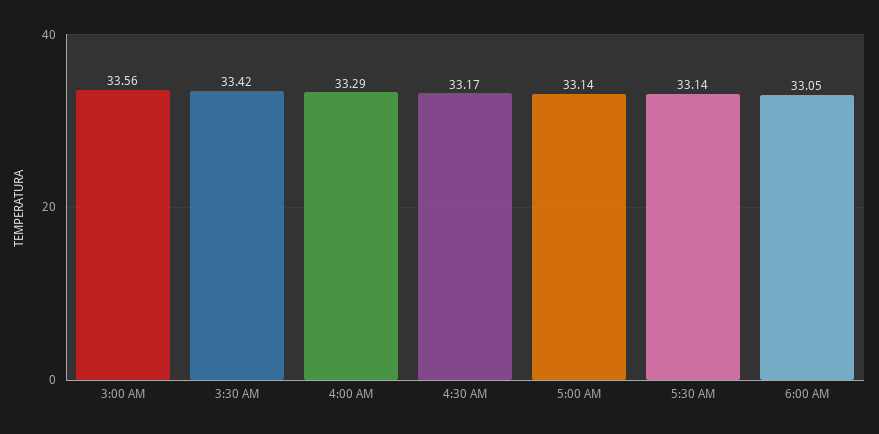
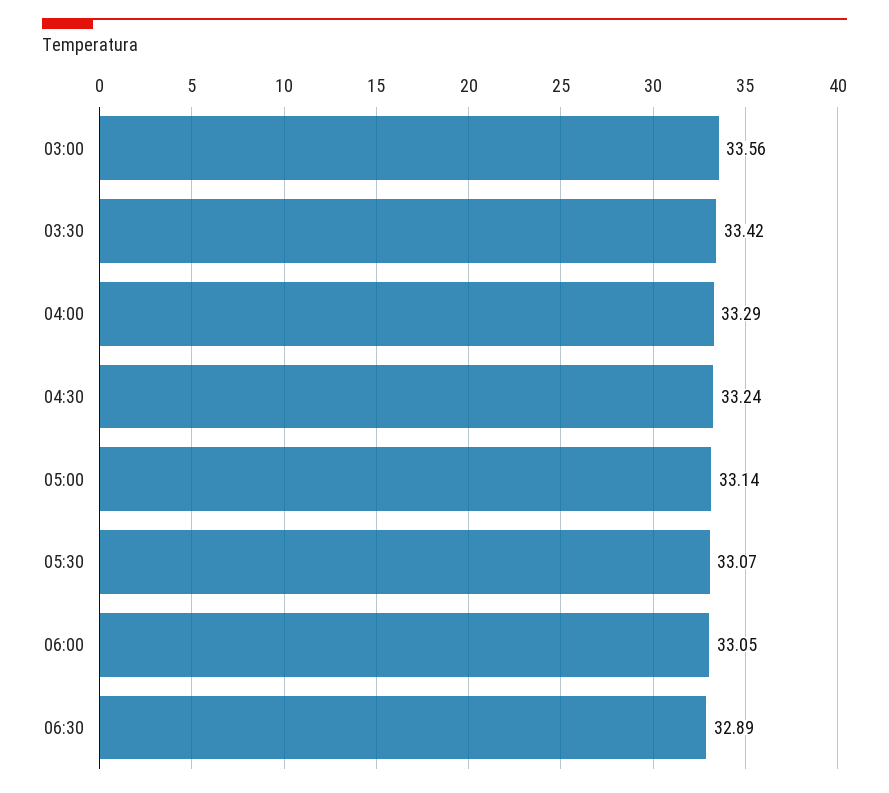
4:30 AM: 33.17 -> 33.24
5:30 AM: 33.14 -> 33.07
06:30: none -> 32.89

